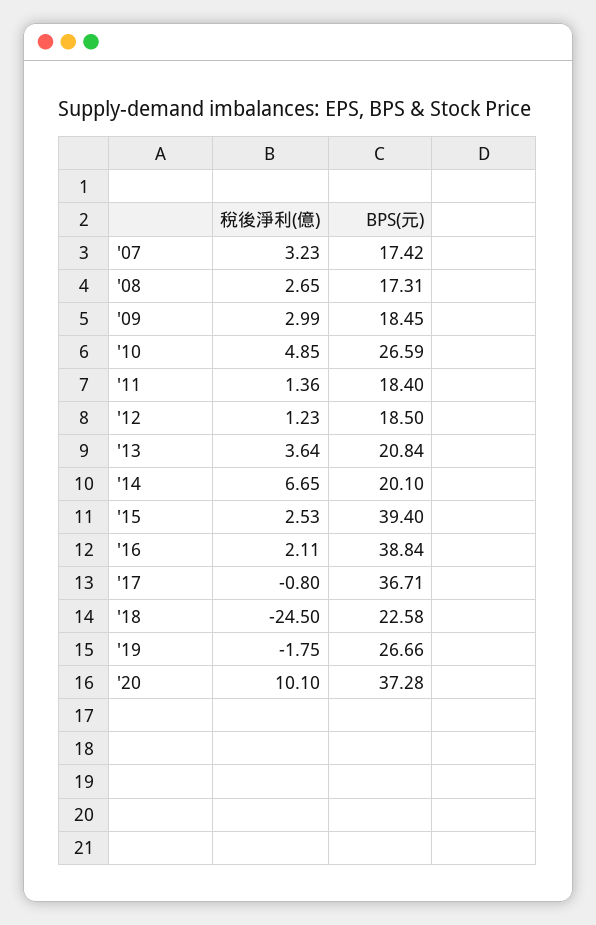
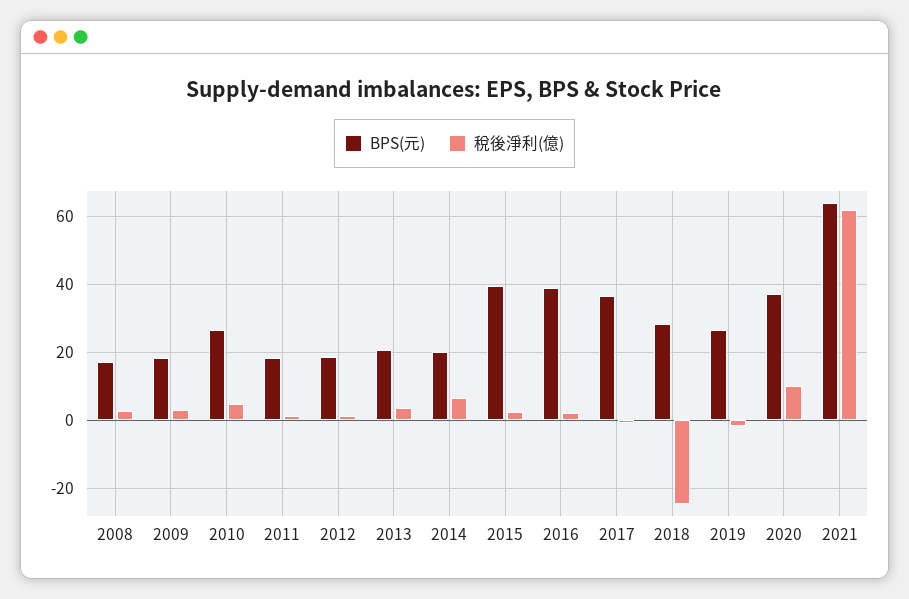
稅後淨利(億), '07: 3.23 -> none
BPS(元), '07: 17.42 -> none
BPS(元), '18: 22.58 -> 28
BPS(元), 2021: none -> 64
稅後淨利(億), 2021: none -> 62

